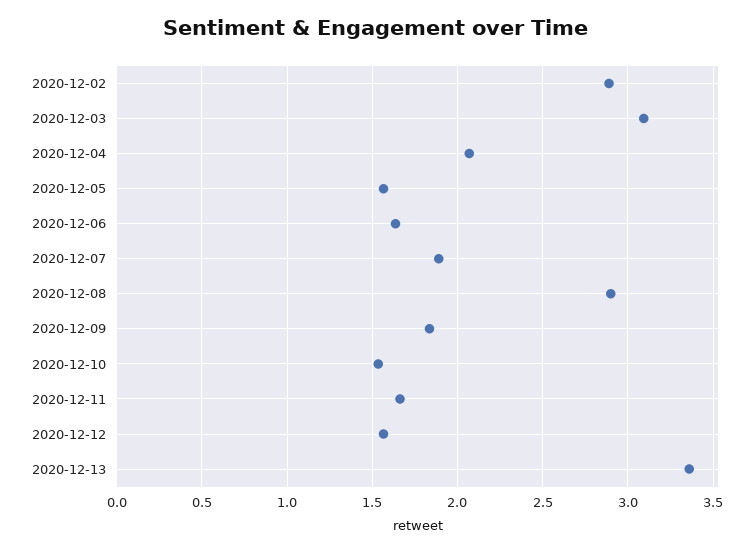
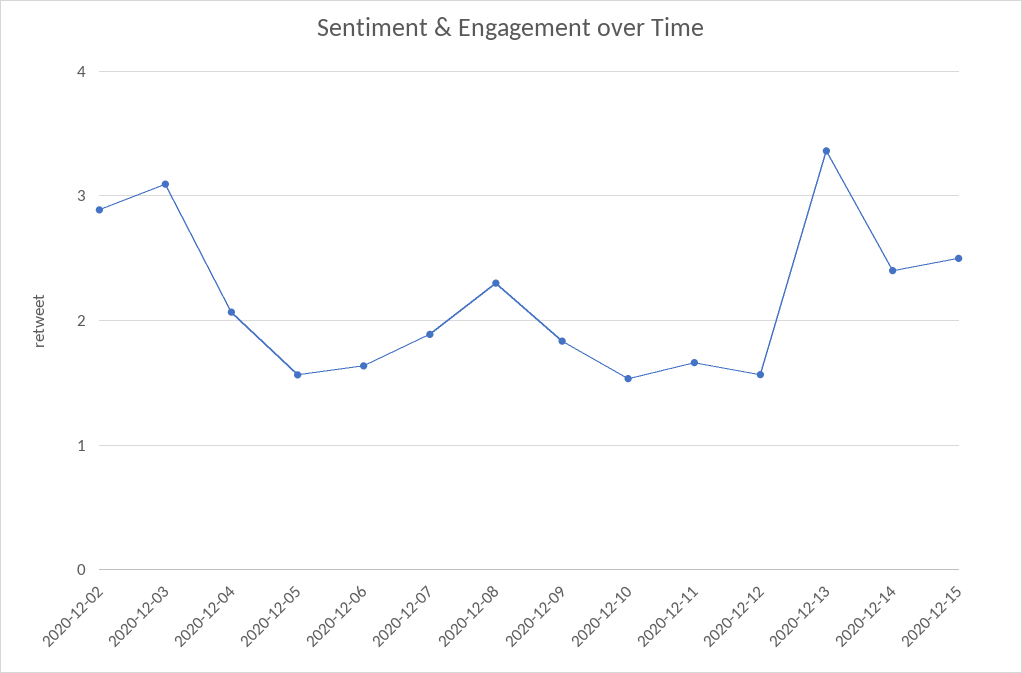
2020-12-08: 2.9 -> 2.3
2020-12-14: none -> 2.4
2020-12-15: none -> 2.5

